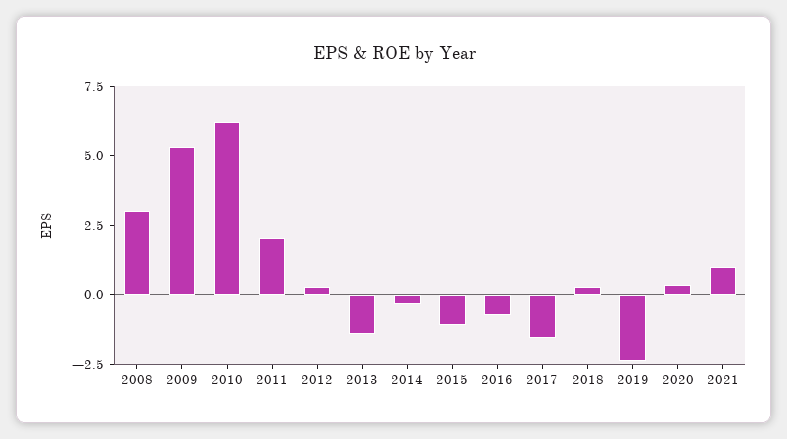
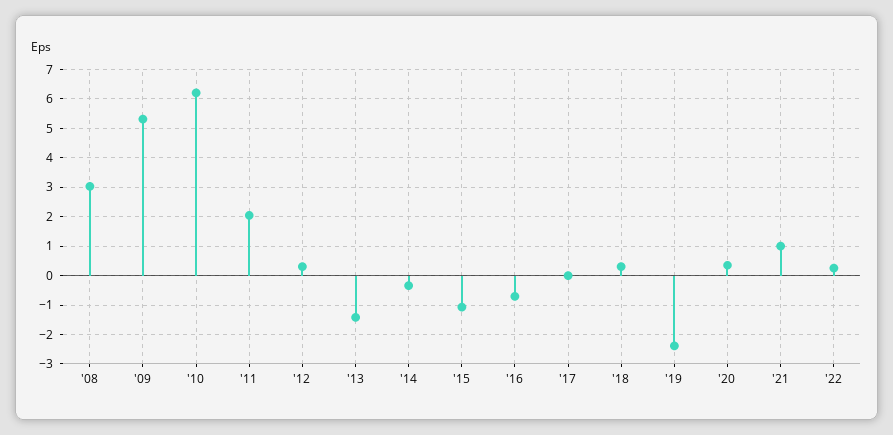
2017: -1.5 -> 0
'22: none -> 0.25

